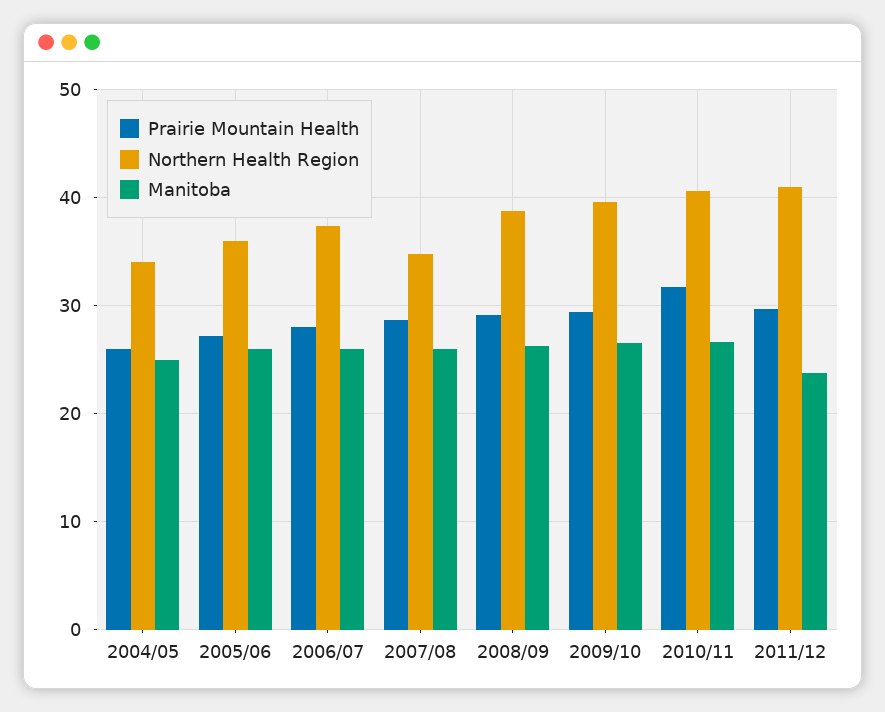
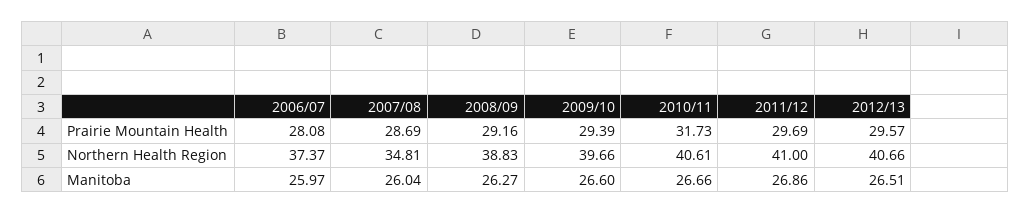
Prairie Mountain Health, 2004/05: 26 -> none
Northern Health Region, 2004/05: 34 -> none
Manitoba, 2004/05: 25 -> none
Prairie Mountain Health, 2005/06: 27 -> none
Northern Health Region, 2005/06: 36 -> none
Manitoba, 2005/06: 26 -> none
Manitoba, 2011/12: 24 -> 26.86
Prairie Mountain Health, 2012/13: none -> 29.57
Northern Health Region, 2012/13: none -> 40.66
Manitoba, 2012/13: none -> 26.51

